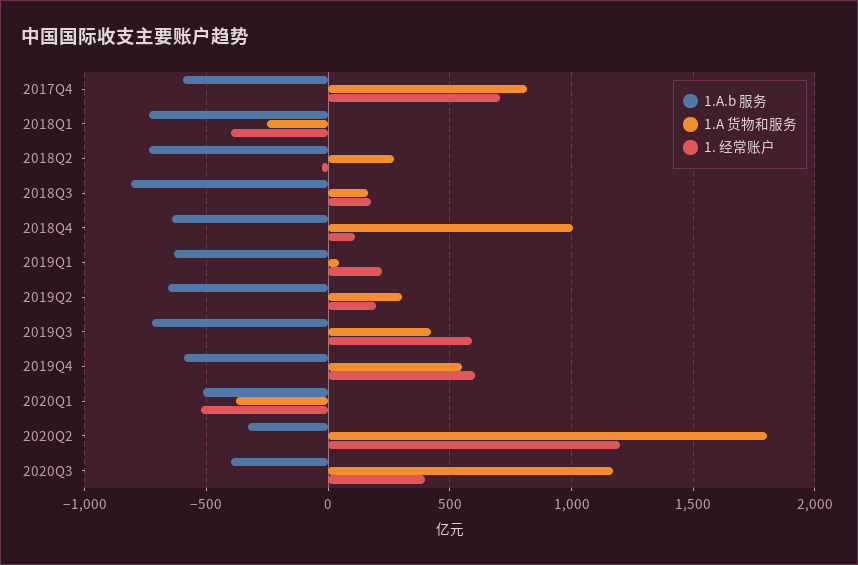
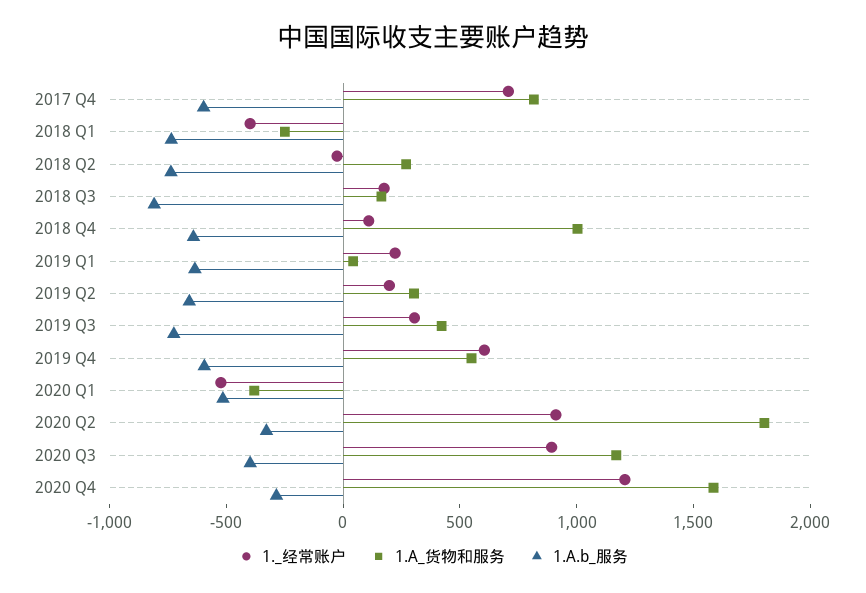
1. 经常账户, 2019Q3: 600 -> 300
1. 经常账户, 2020Q2: 1200 -> 900
1. 经常账户, 2020Q3: 400 -> 900
1. 经常账户, 2020 Q4: none -> 1200
1.A 货物和服务, 2020 Q4: none -> 1600
1.A.b 服务, 2020 Q4: none -> -300

